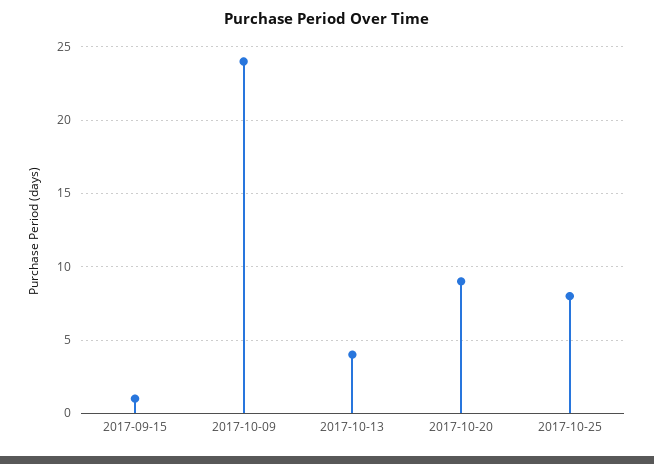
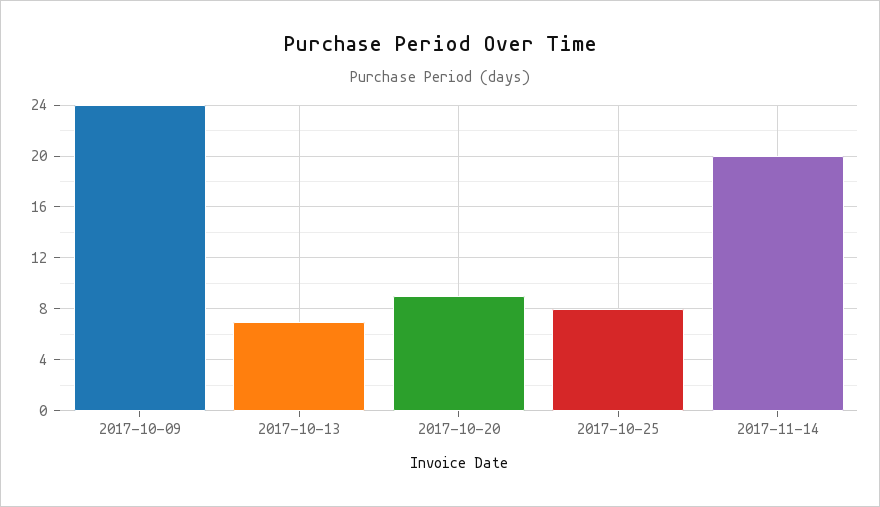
2017-09-15: 1 -> none
2017-10-13: 4 -> 7
2017-11-14: none -> 20

